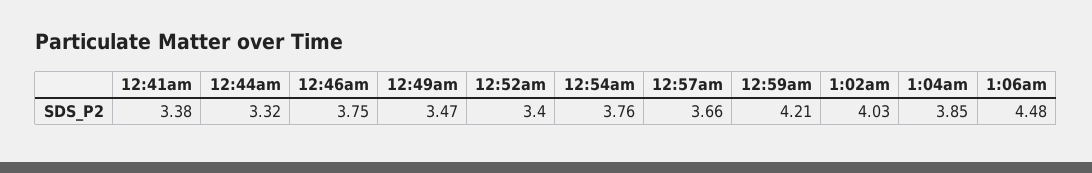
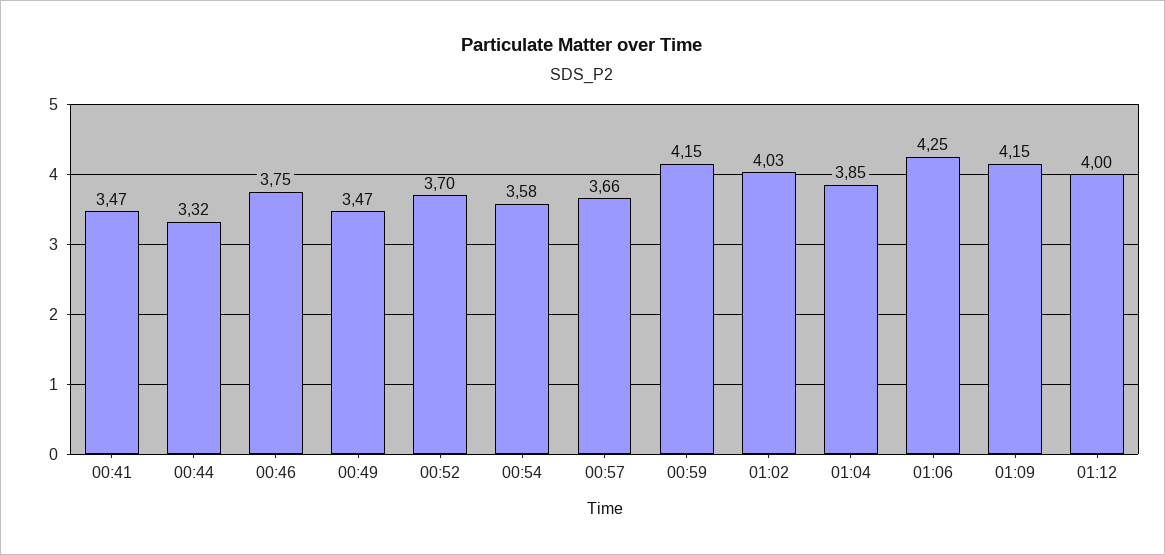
12:41am: 3.38 -> 3.47
12:52am: 3.4 -> 3.7
12:54am: 3.76 -> 3.58
12:59am: 4.21 -> 4.15
1:06am: 4.48 -> 4.25
01:09: none -> 4.15
01:12: none -> 4

